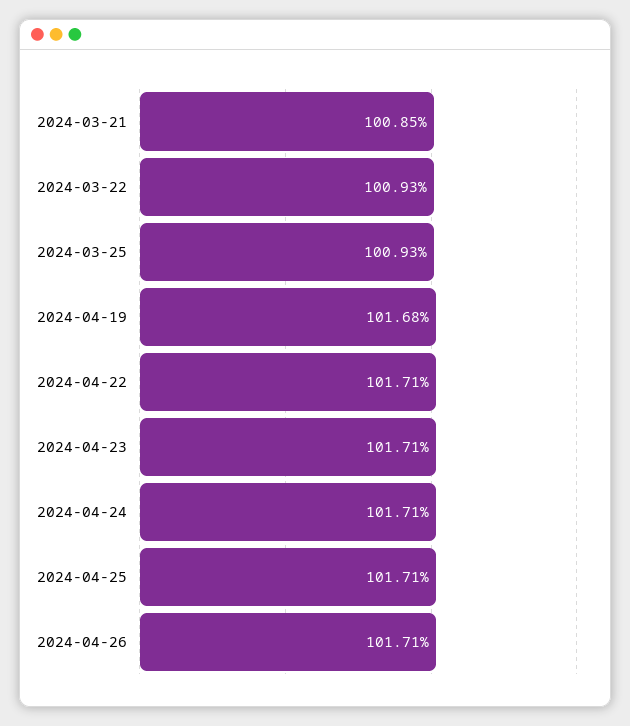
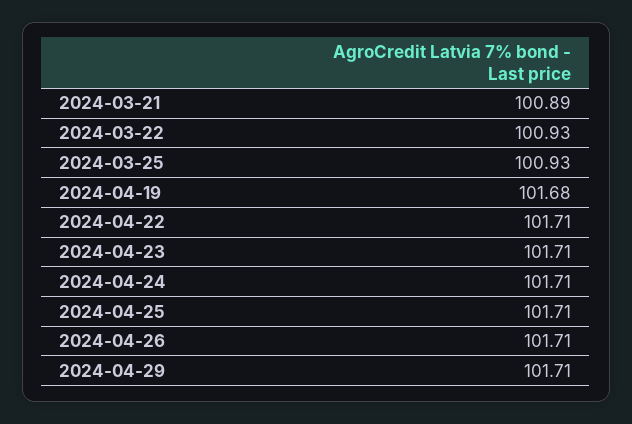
2024-03-21: 100.85 -> 100.89
2024-04-29: none -> 101.71

